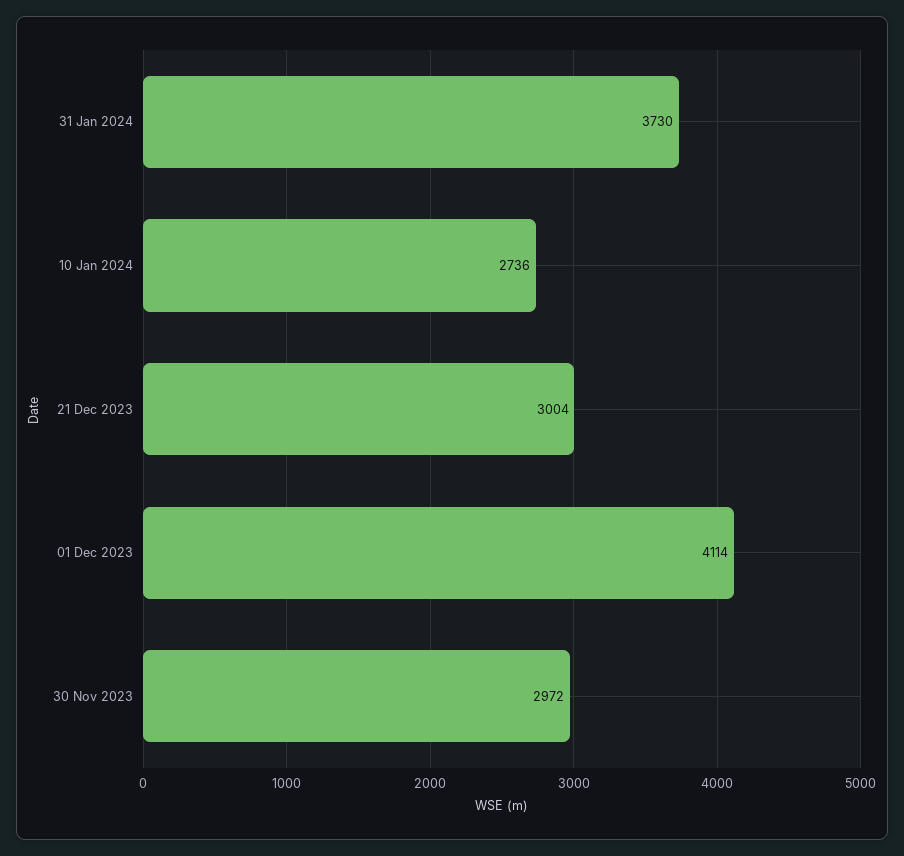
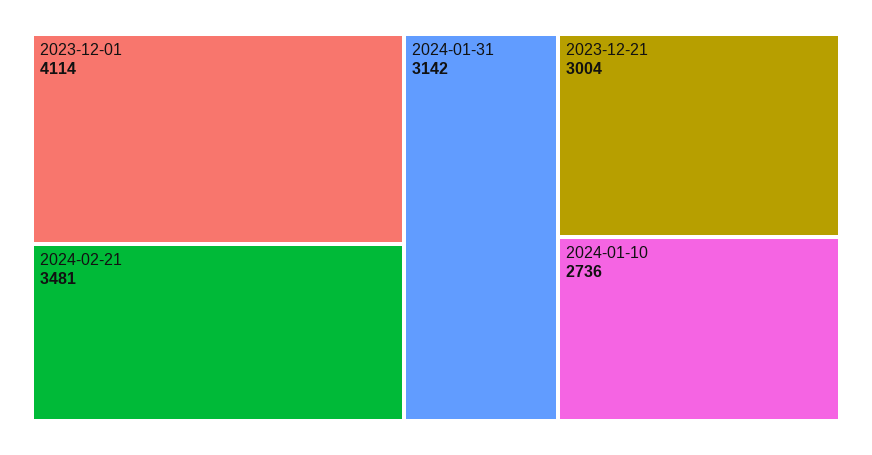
31 Jan 2024: 3730 -> 3142
30 Nov 2023: 2972 -> none
2024-02-21: none -> 3481

